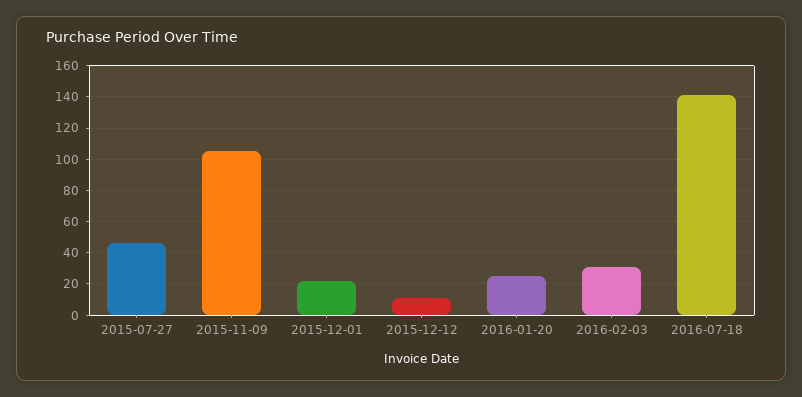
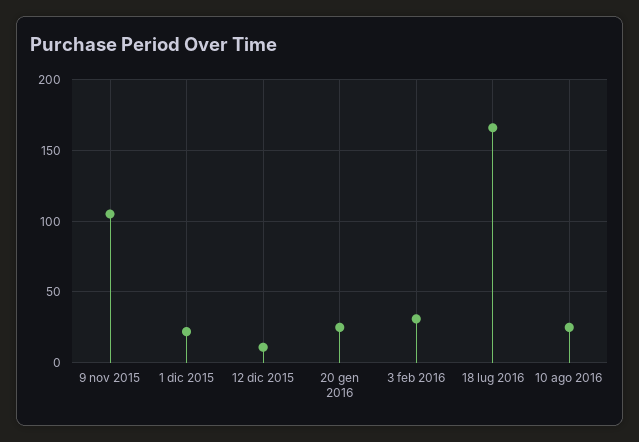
2015-07-27: 45 -> none
2016-07-18: 140 -> 165
10 ago 2016: none -> 25

